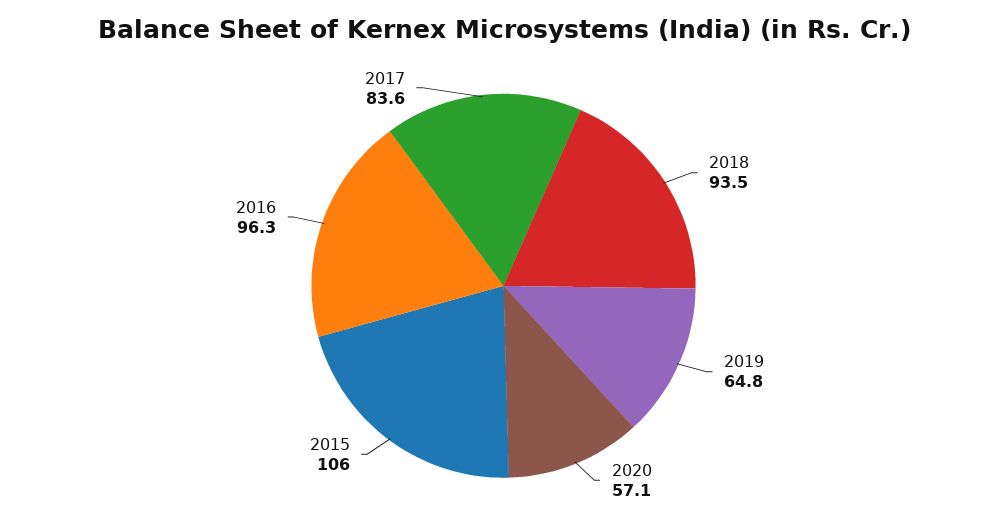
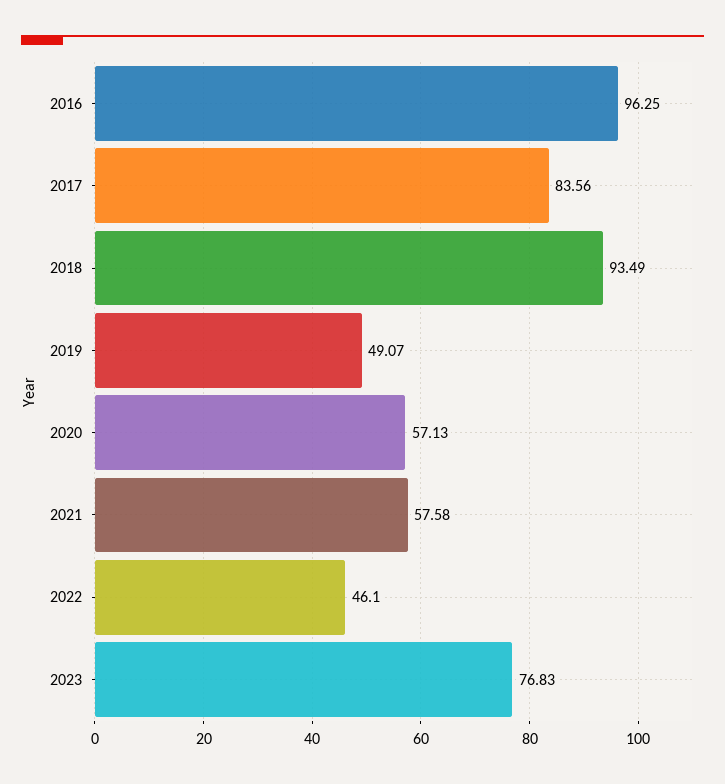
2019: 64.8 -> 49.07
2015: 106 -> none
2021: none -> 57.58
2022: none -> 46.1
2023: none -> 76.83

